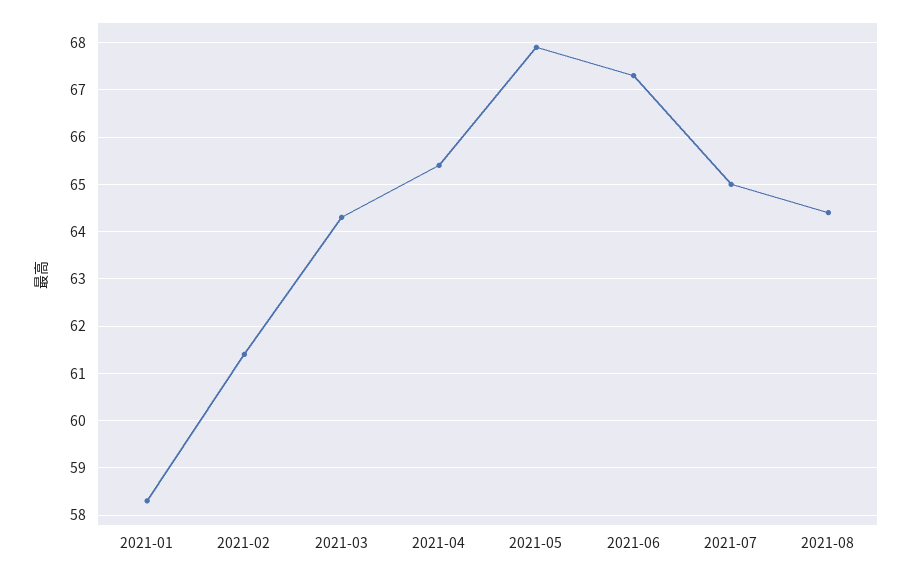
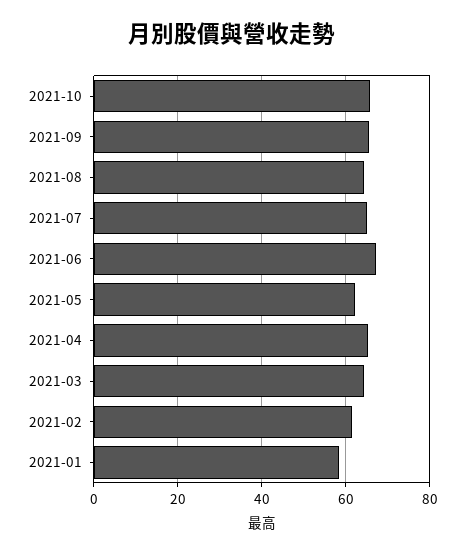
2021-05: 68 -> 62
2021-10: none -> 66
2021-09: none -> 66

